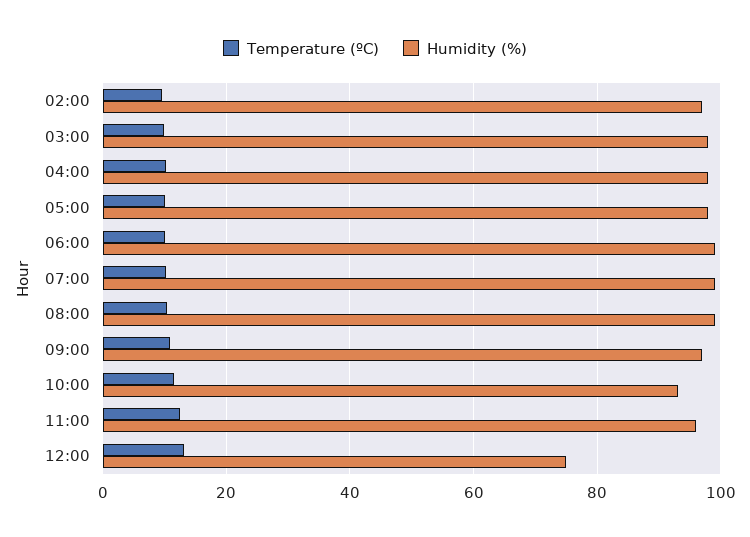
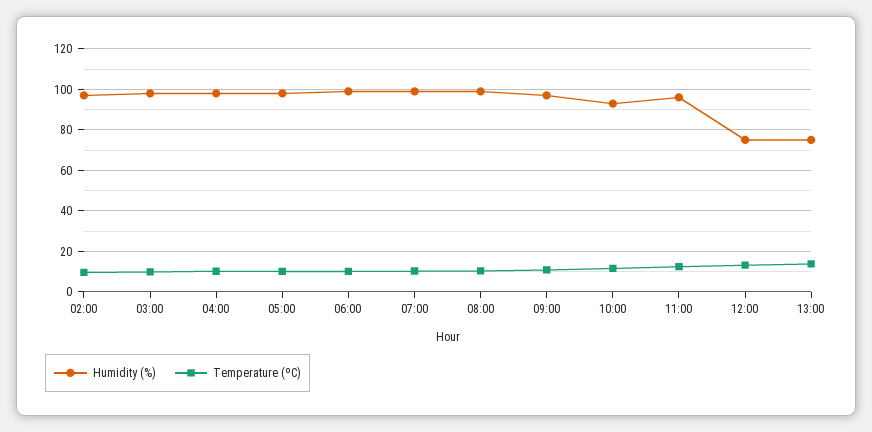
Humidity (%), 13:00: none -> 75
Temperature (ºC), 13:00: none -> 15

